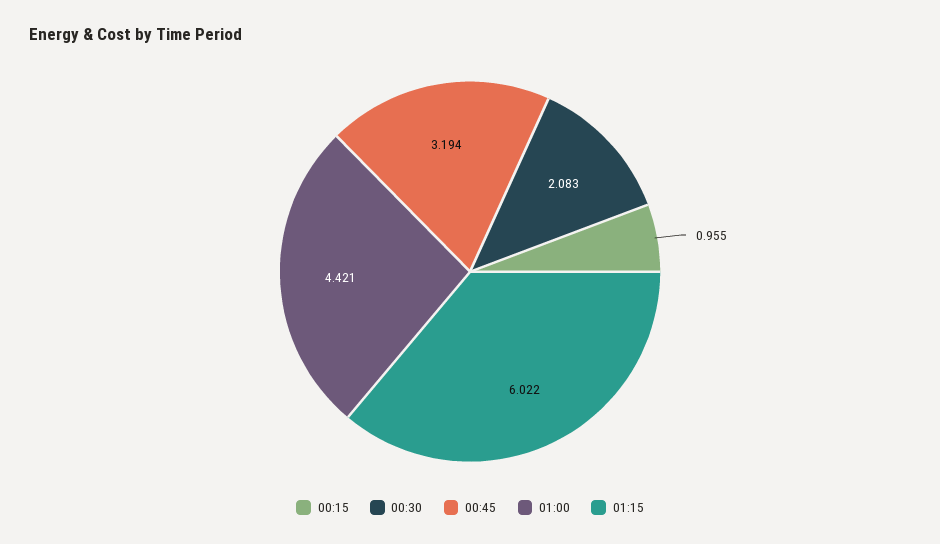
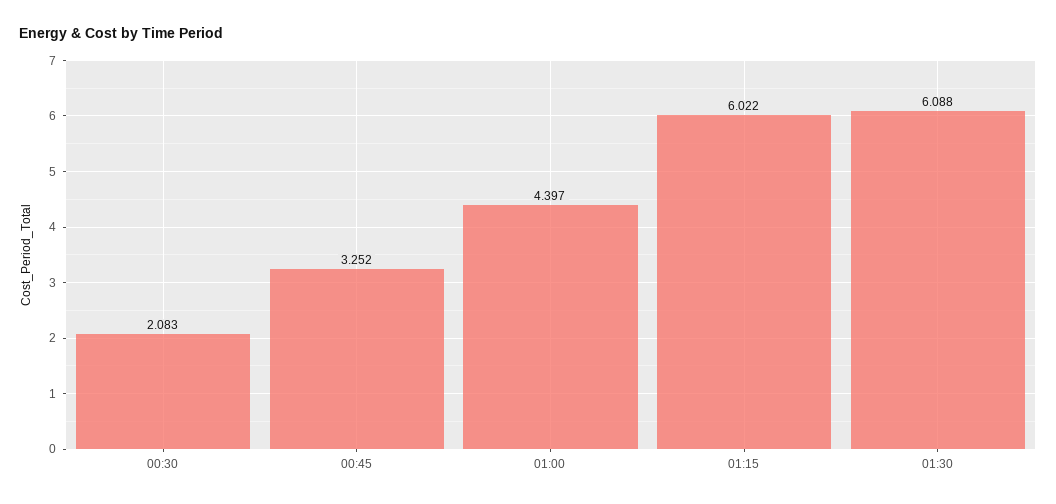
00:15: 0.955 -> none
00:45: 3.194 -> 3.252
01:00: 4.421 -> 4.397
01:30: none -> 6.088

